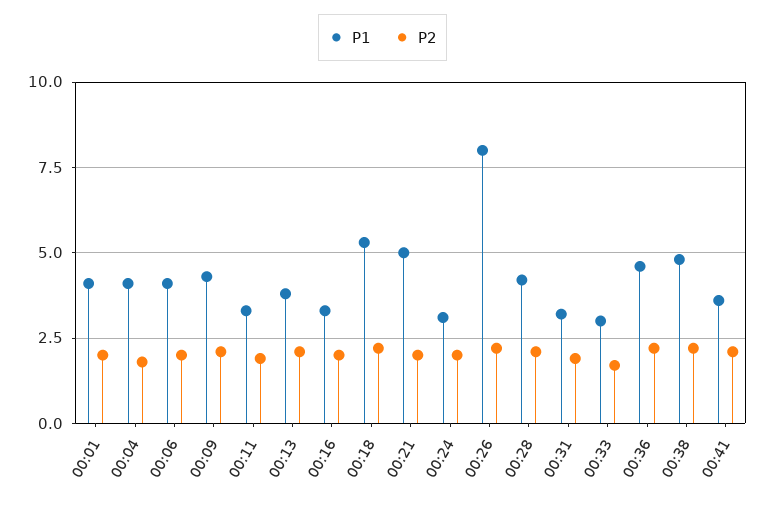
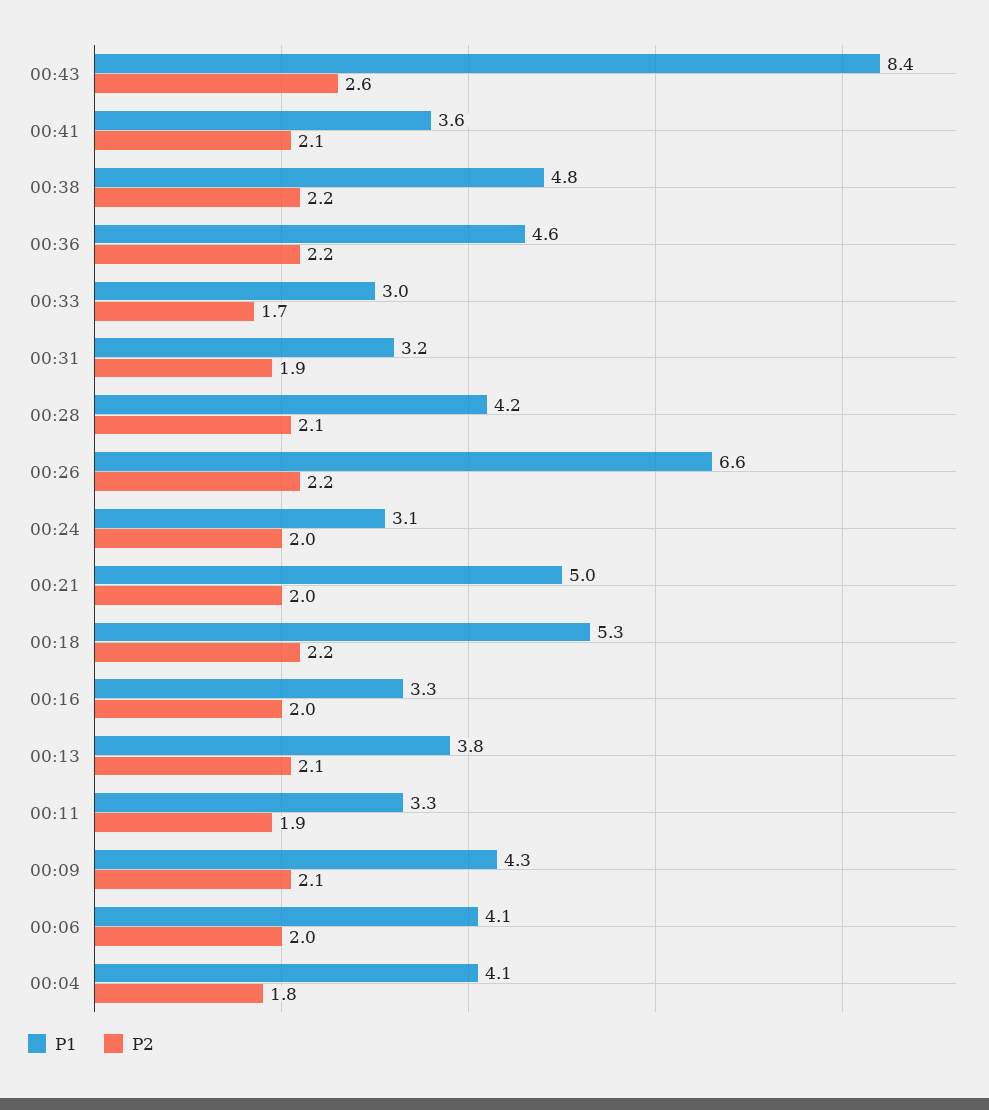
P1, 00:01: 4 -> none
P2, 00:01: 2 -> none
P1, 00:26: 8 -> 6.6
P1, 00:43: none -> 8.4
P2, 00:43: none -> 2.6

